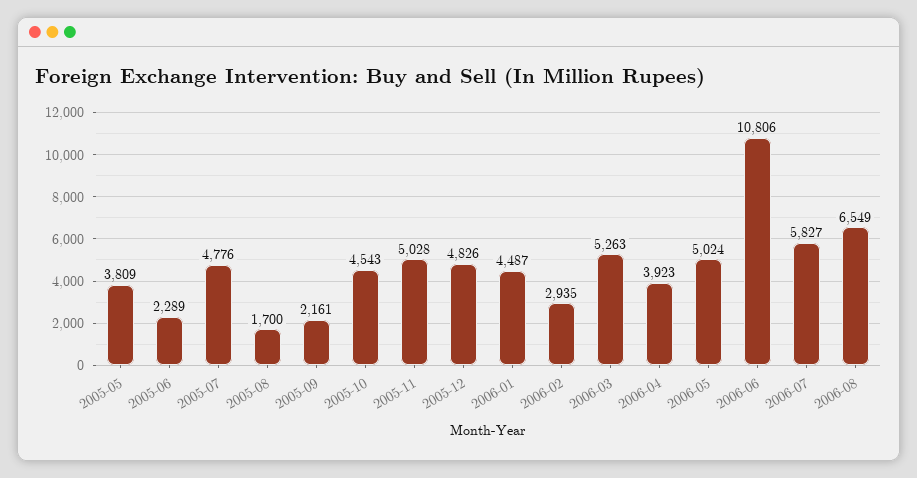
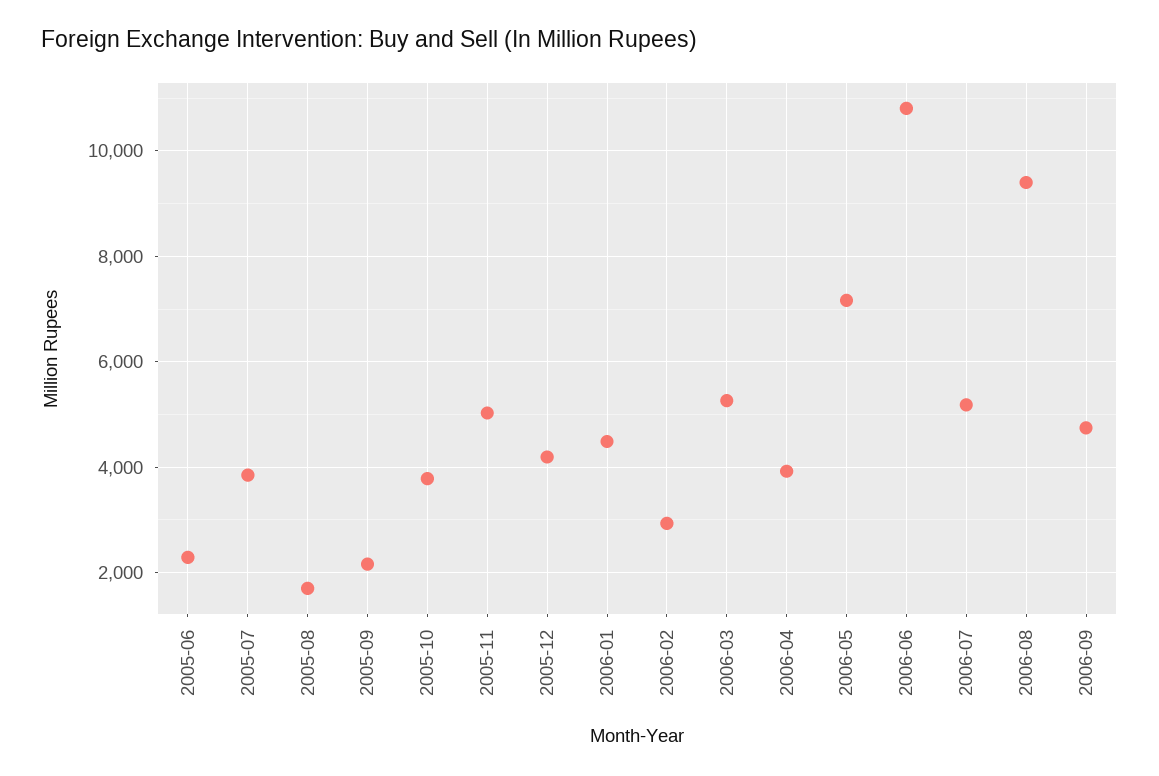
2005-05: 3809 -> none
2005-07: 4776 -> 3800
2005-10: 4543 -> 3800
2005-12: 4826 -> 4200
2006-05: 5024 -> 7200
2006-07: 5827 -> 5200
2006-08: 6549 -> 9400
2006-09: none -> 4800

